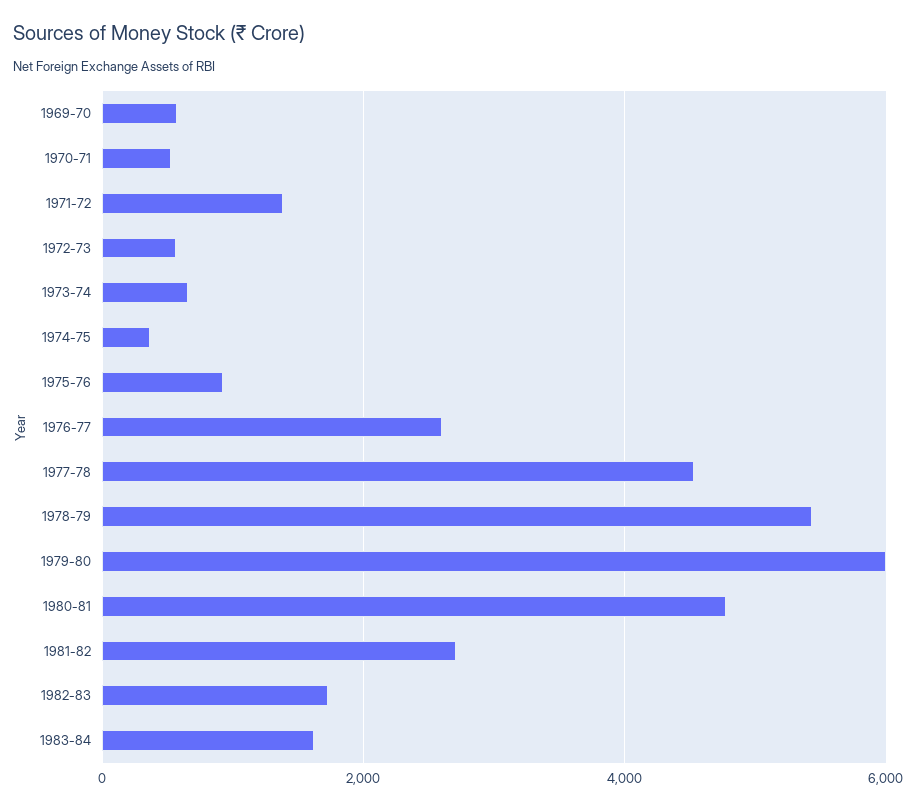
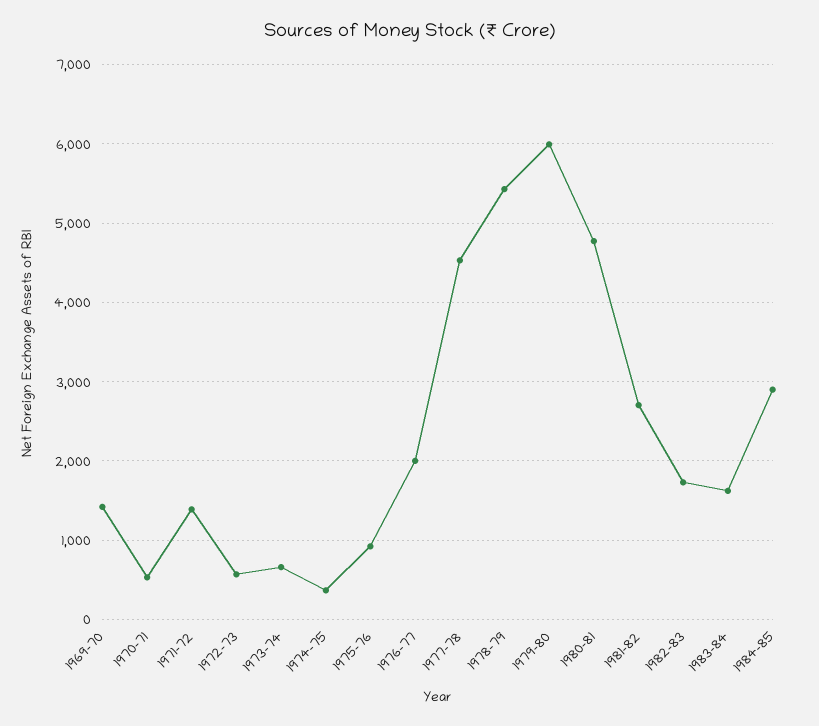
1969-70: 600 -> 1400
1976-77: 2600 -> 2000
1984-85: none -> 2900

